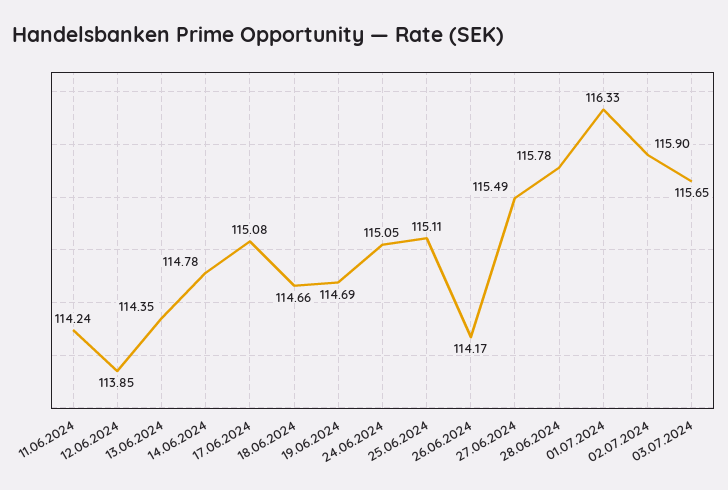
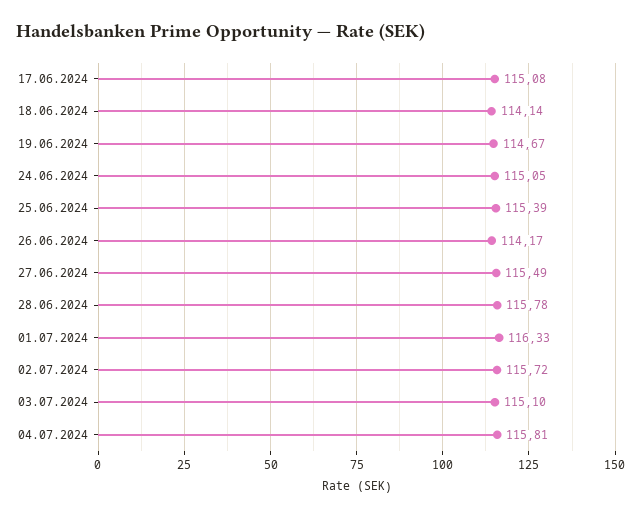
11.06.2024: 114.24 -> none
12.06.2024: 113.85 -> none
13.06.2024: 114.35 -> none
14.06.2024: 114.78 -> none
18.06.2024: 114.66 -> 114.14
19.06.2024: 114.69 -> 114.67
25.06.2024: 115.11 -> 115.39
02.07.2024: 115.9 -> 115.72
03.07.2024: 115.65 -> 115.1
04.07.2024: none -> 115.81

